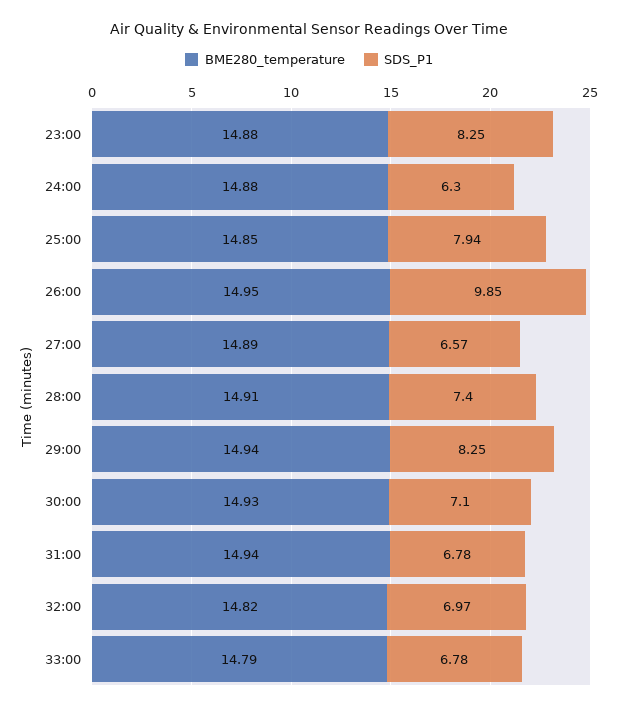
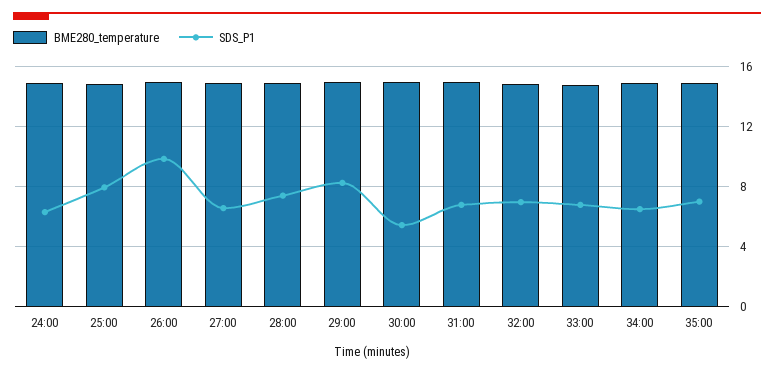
BME280_temperature, 23:00: 14.88 -> none
SDS_P1, 23:00: 8.25 -> none
SDS_P1, 30:00: 7.1 -> 5.5
BME280_temperature, 34:00: none -> 15
SDS_P1, 34:00: none -> 6.5
BME280_temperature, 35:00: none -> 15
SDS_P1, 35:00: none -> 7

